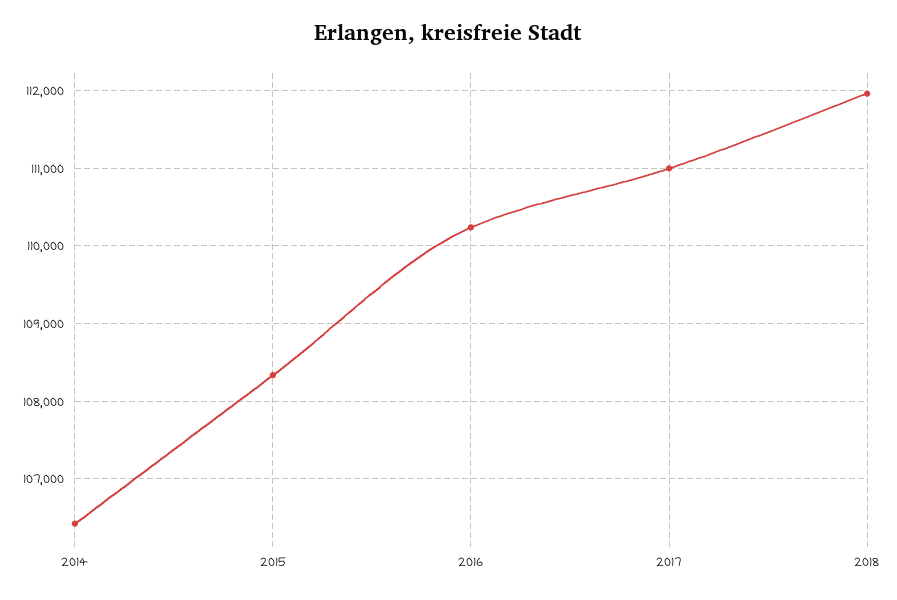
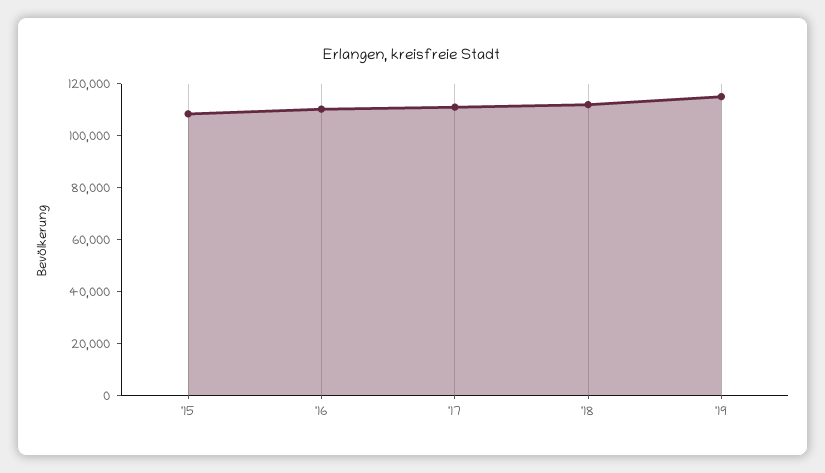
2014: 106400 -> none
'19: none -> 115000

